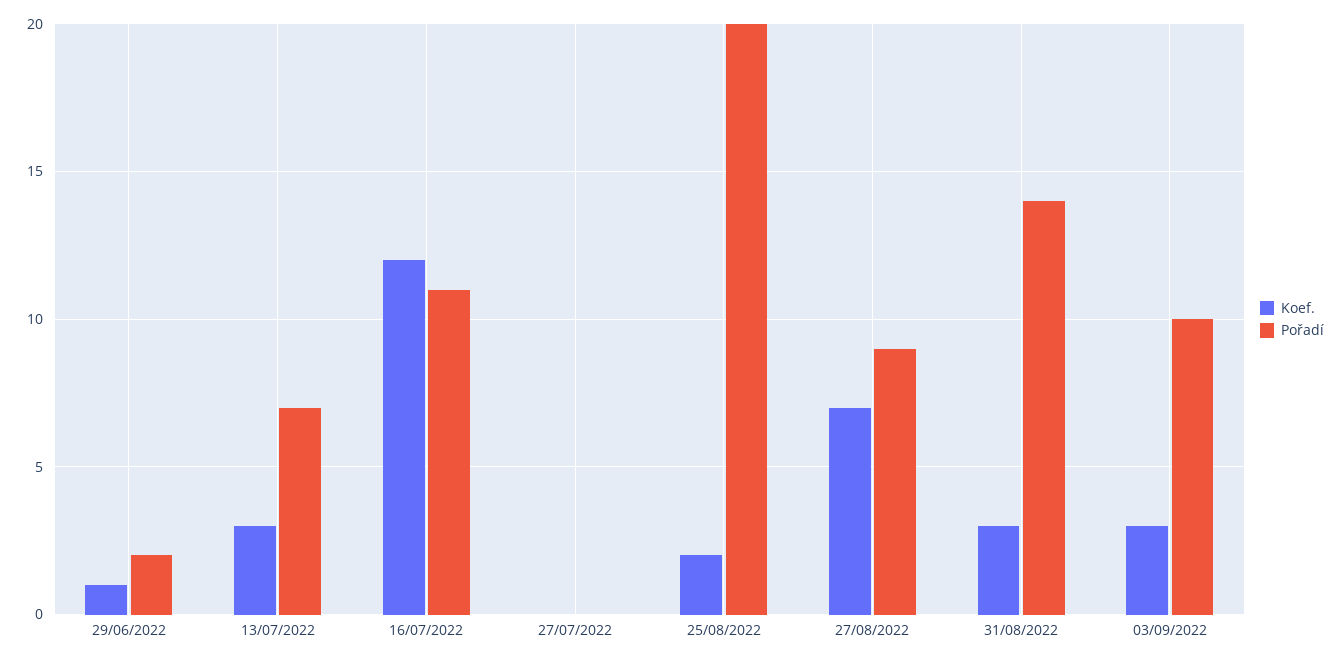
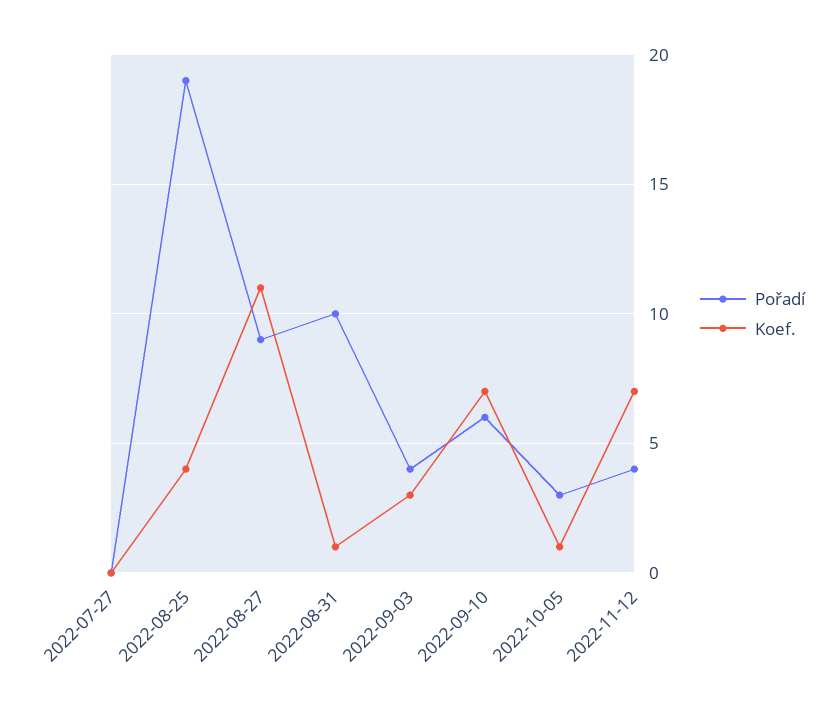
Koef., 29/06/2022: 1 -> none
Pořadí, 29/06/2022: 2 -> none
Koef., 13/07/2022: 3 -> none
Pořadí, 13/07/2022: 7 -> none
Koef., 16/07/2022: 12 -> none
Pořadí, 16/07/2022: 11 -> none
Koef., 25/08/2022: 2 -> 4
Pořadí, 25/08/2022: 20 -> 19
Koef., 27/08/2022: 7 -> 11
Koef., 31/08/2022: 3 -> 1
Pořadí, 31/08/2022: 14 -> 10
Pořadí, 03/09/2022: 10 -> 4
Pořadí, 2022-09-10: none -> 6
Koef., 2022-09-10: none -> 7
Pořadí, 2022-10-05: none -> 3
Koef., 2022-10-05: none -> 1
Pořadí, 2022-11-12: none -> 4
Koef., 2022-11-12: none -> 7

